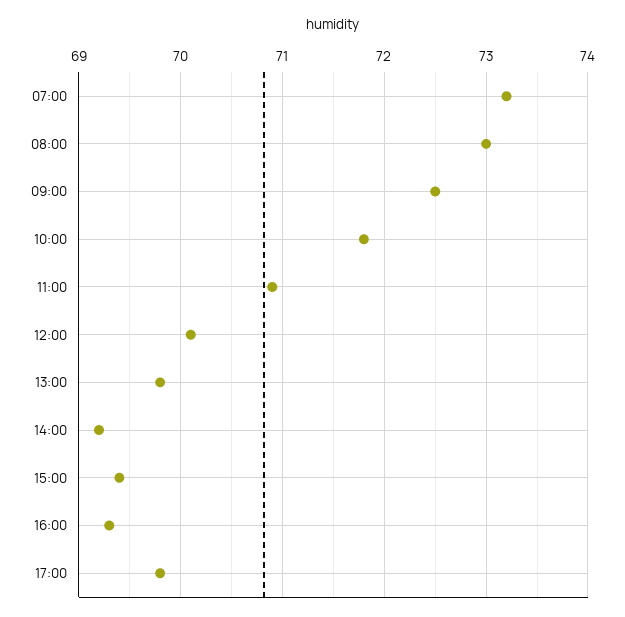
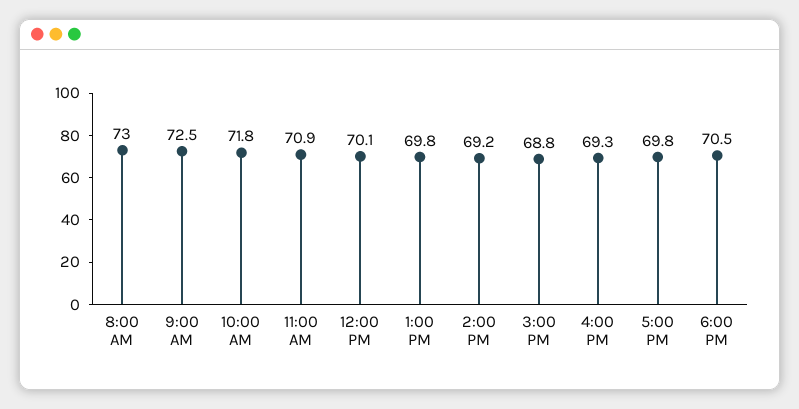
07:00: 73.2 -> none
15:00: 69.4 -> 68.8
6:00 PM: none -> 70.5

